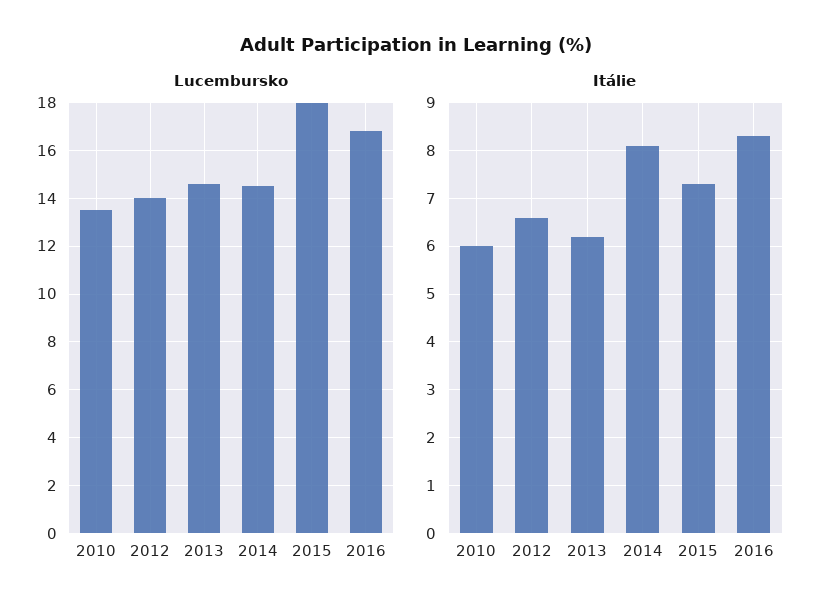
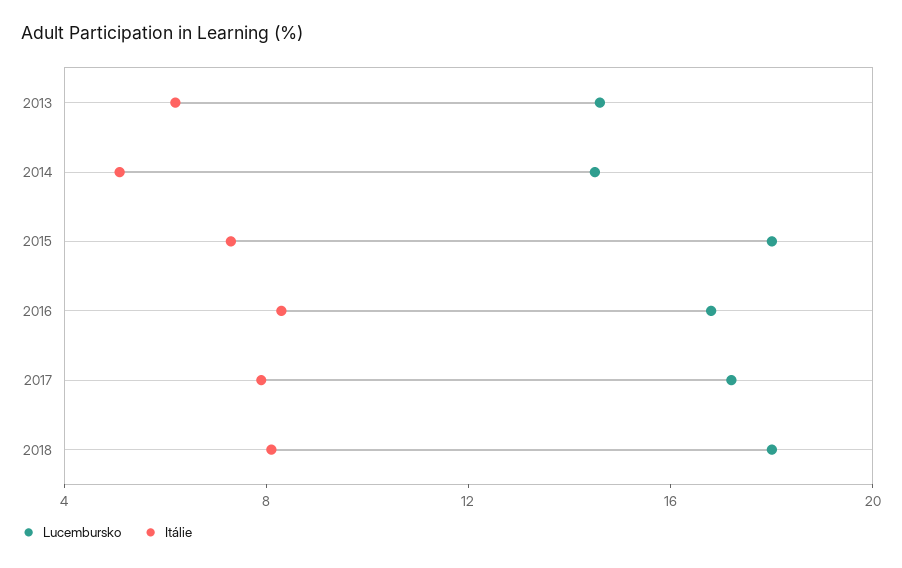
Lucembursko, 2010: 13.5 -> none
Lucembursko, 2012: 14 -> none
Itálie, 2010: 6 -> none
Itálie, 2012: 6.5 -> none
Itálie, 2014: 8 -> 5
Lucembursko, 2017: none -> 17
Itálie, 2017: none -> 8
Lucembursko, 2018: none -> 18
Itálie, 2018: none -> 8

